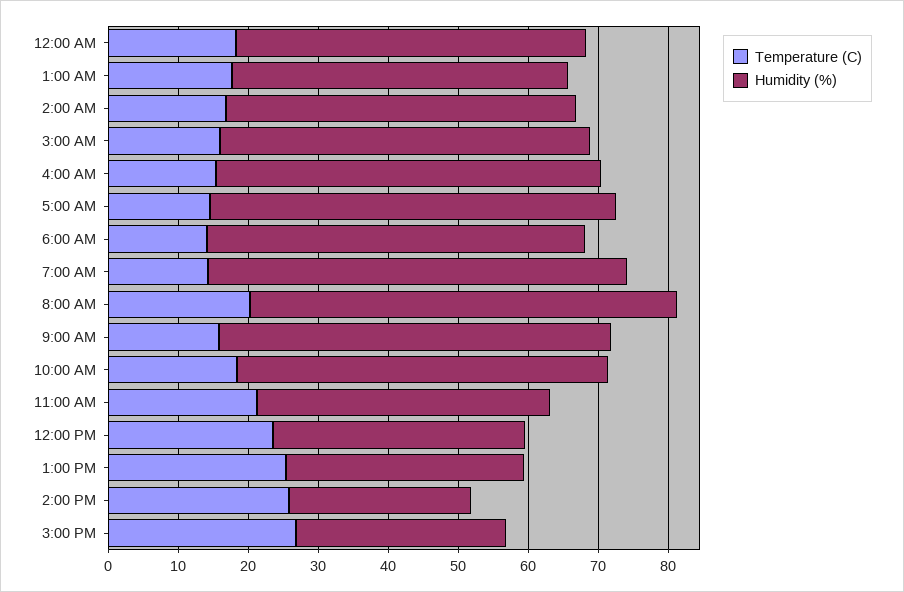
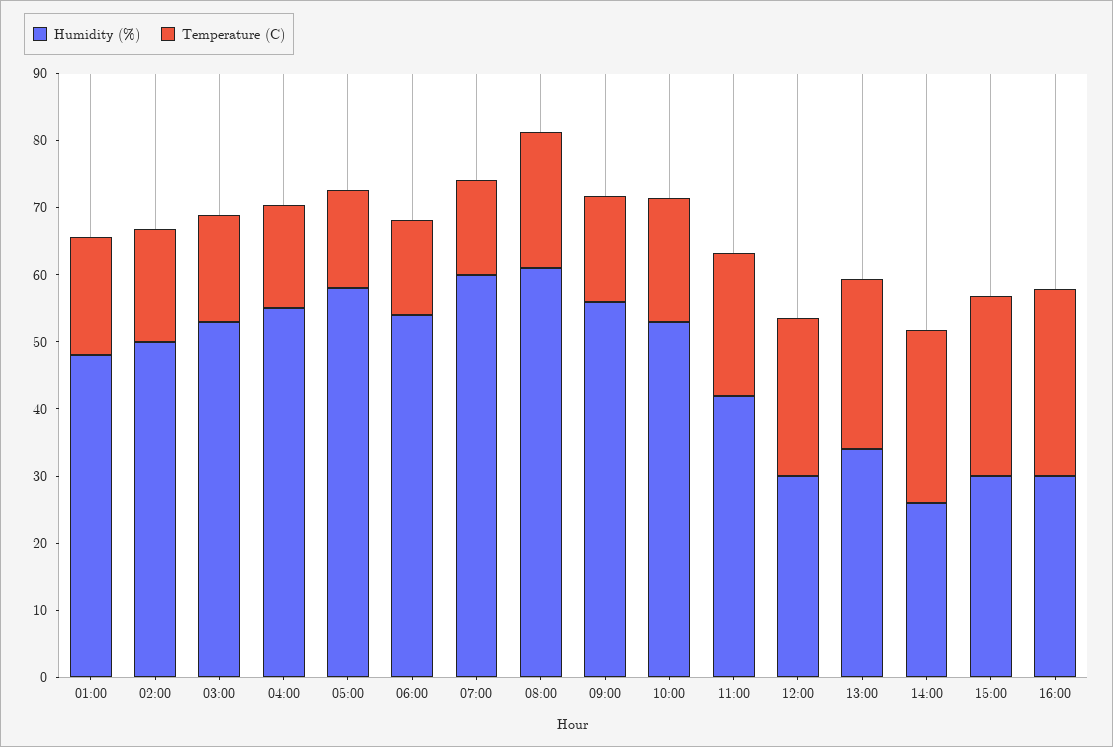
Temperature (C), 12:00 AM: 18 -> none
Humidity (%), 12:00 AM: 50 -> none
Humidity (%), 12:00 PM: 36 -> 30
Humidity (%), 16:00: none -> 30
Temperature (C), 16:00: none -> 28

